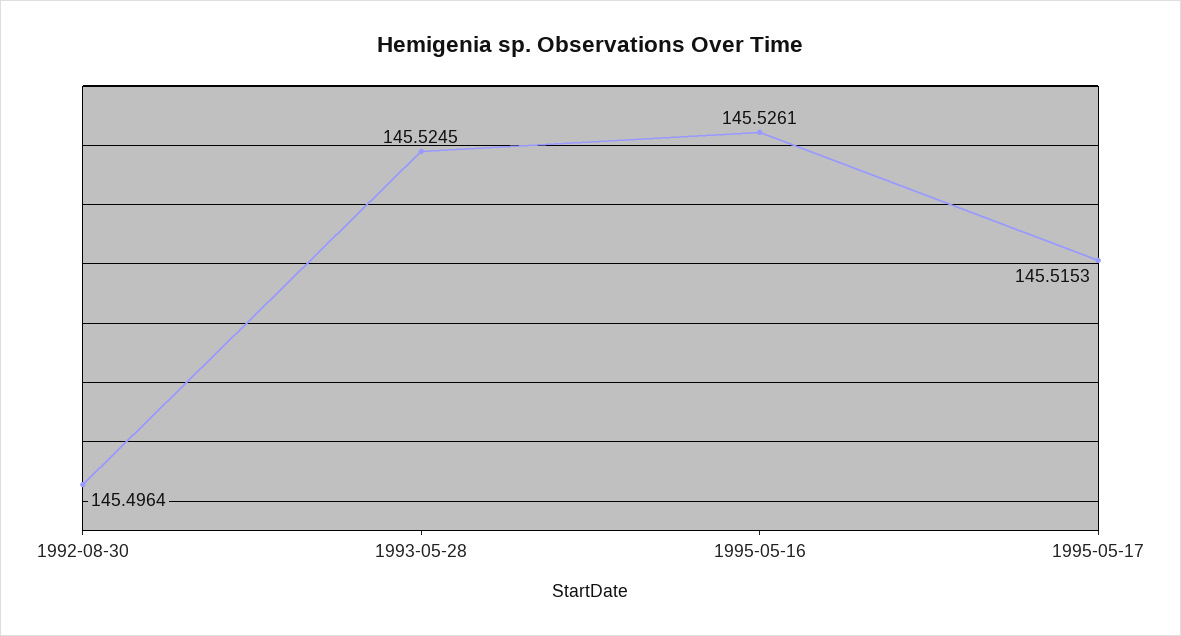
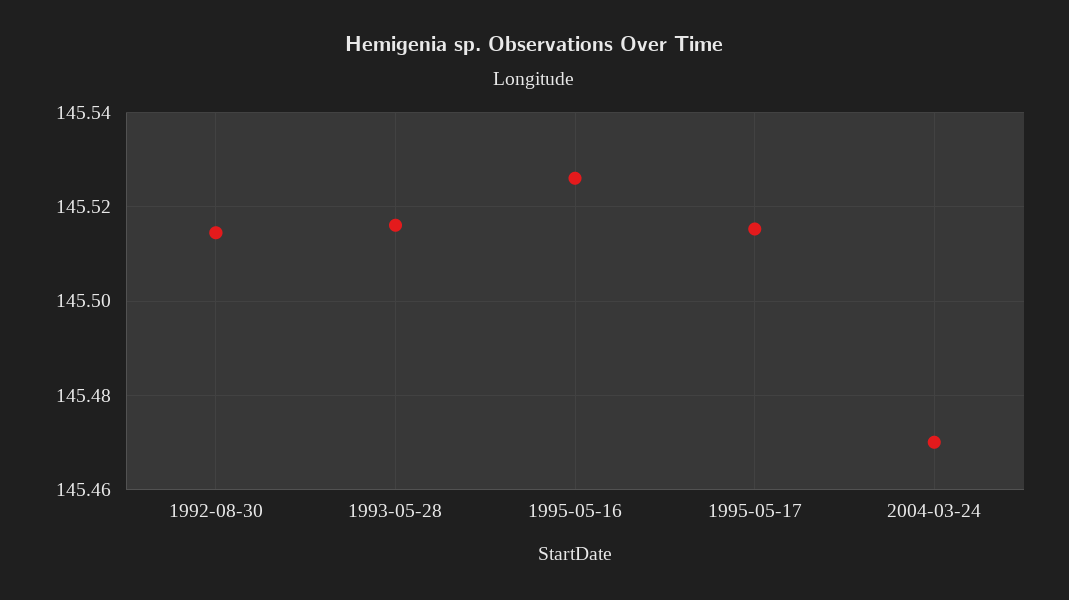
1992-08-30: 145.4964 -> 145.514
1993-05-28: 145.5245 -> 145.516
2004-03-24: none -> 145.47

